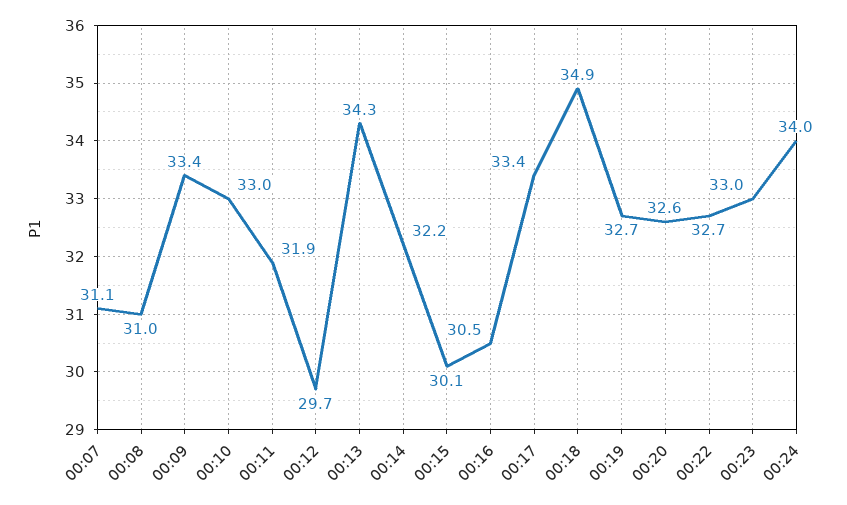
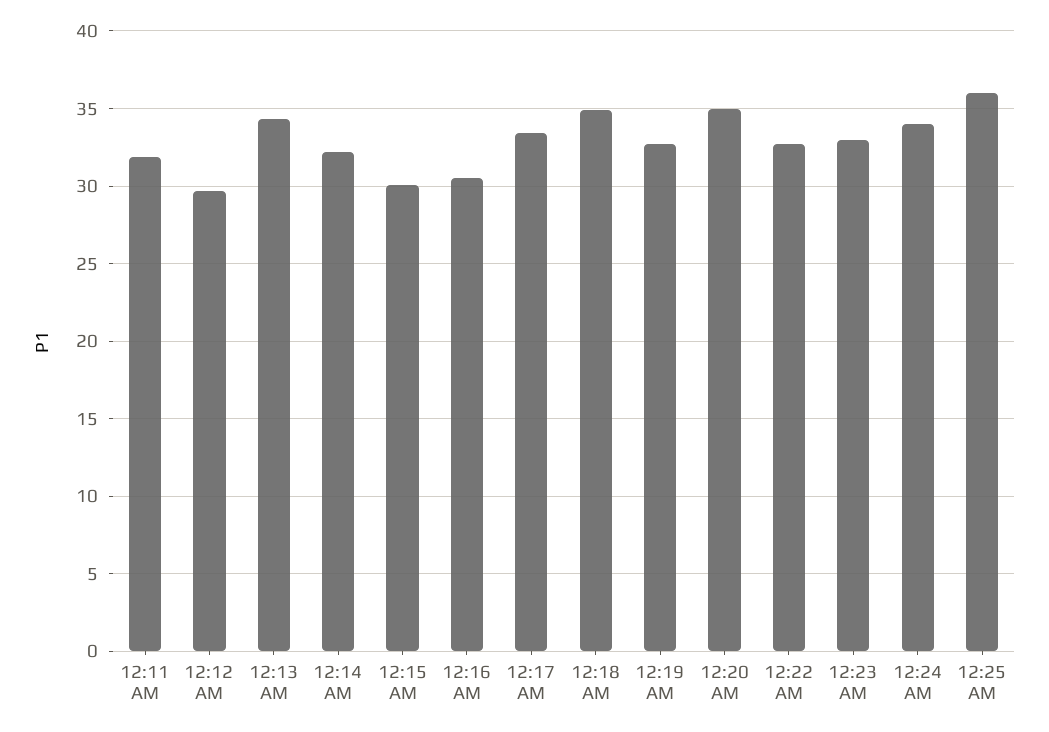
00:07: 31.1 -> none
00:08: 31 -> none
00:09: 33.4 -> none
00:10: 33 -> none
00:20: 32.6 -> 35
12:25 AM: none -> 36

